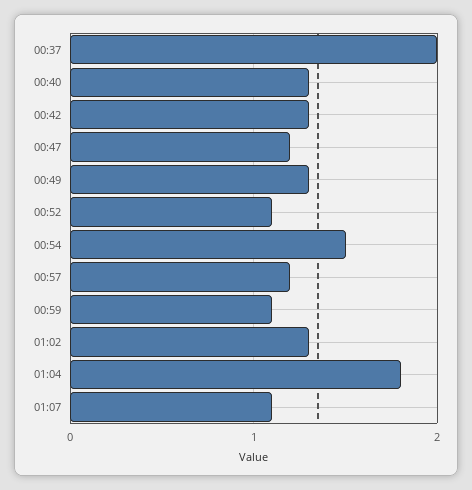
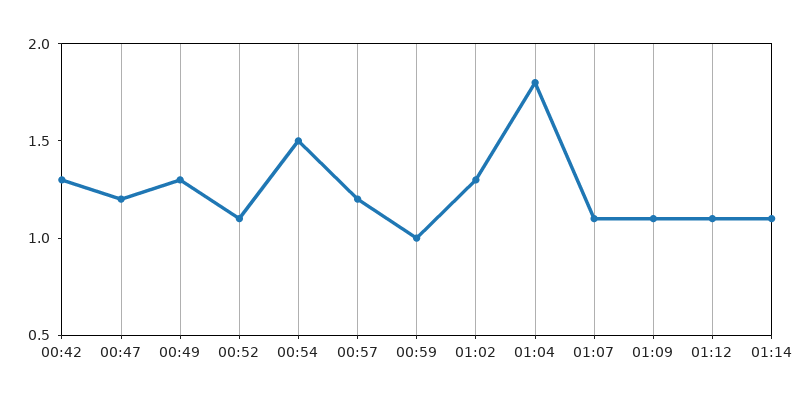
00:37: 2 -> none
00:40: 1.3 -> none
00:59: 1.1 -> 1
01:09: none -> 1.1
01:12: none -> 1.1
01:14: none -> 1.1

